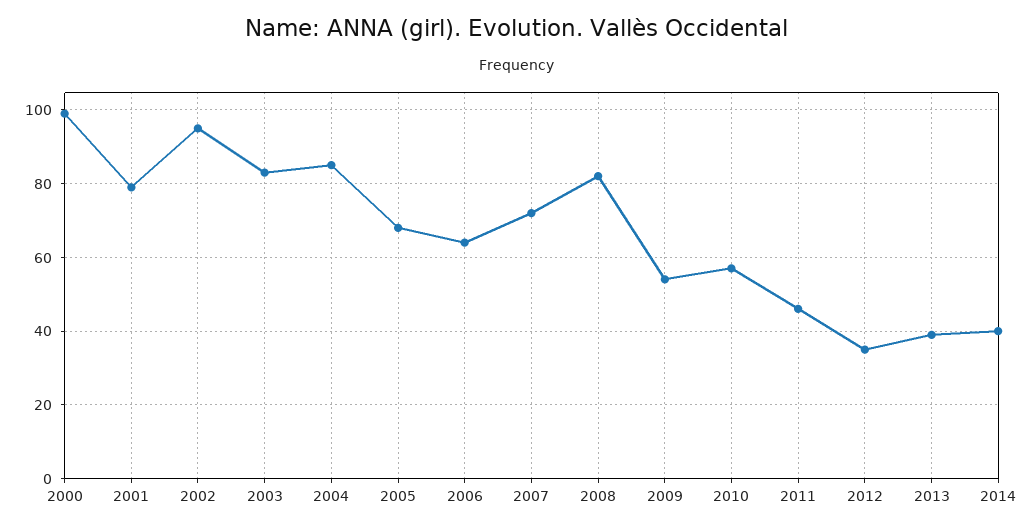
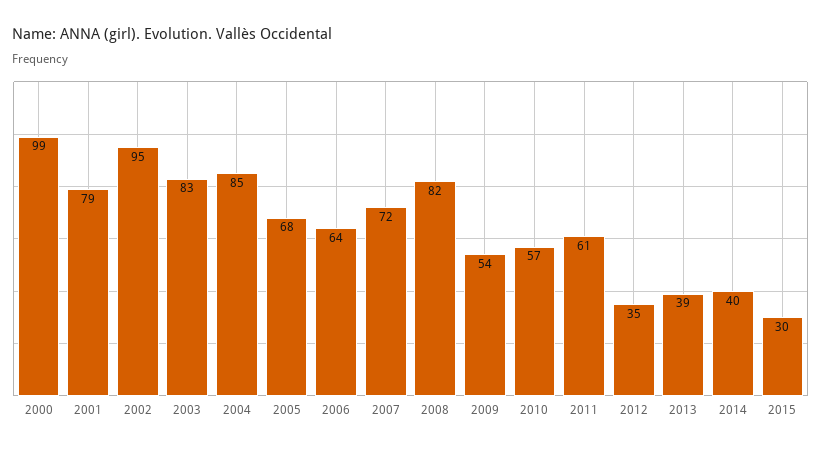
2011: 45 -> 61
2015: none -> 30

